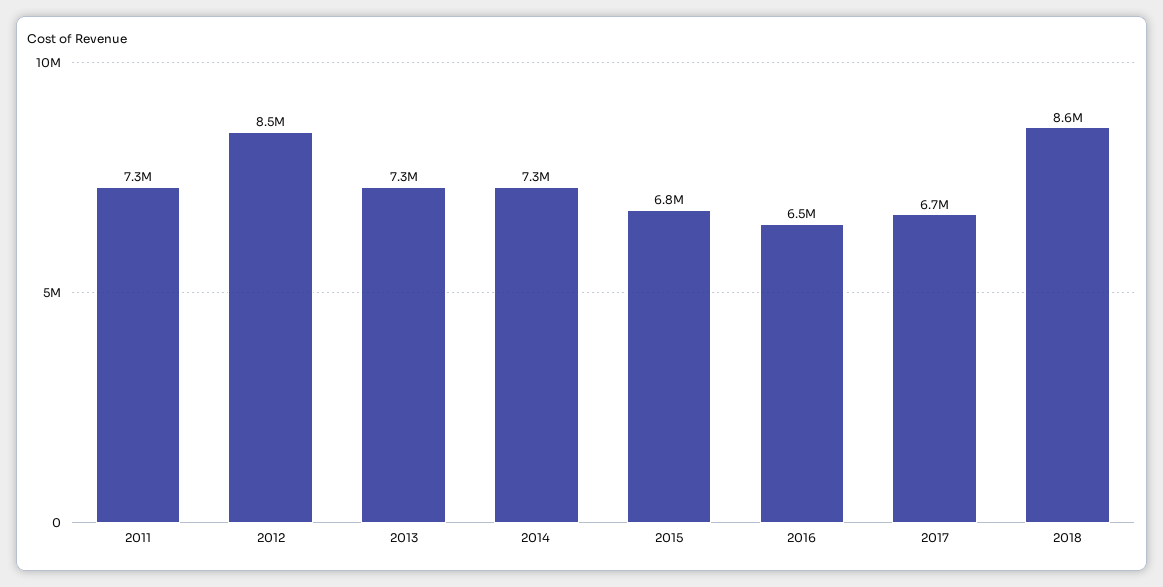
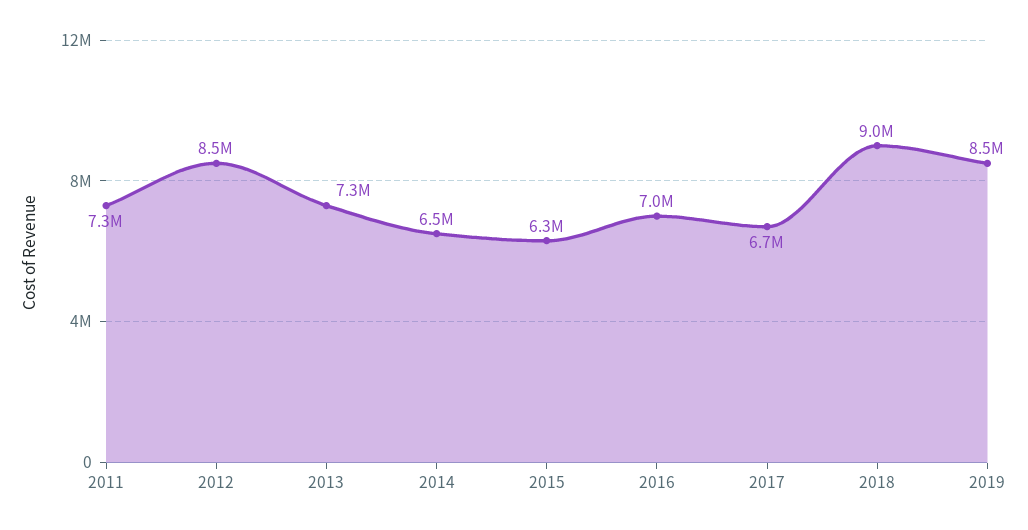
2014: 7300000 -> 6500000
2015: 6800000 -> 6300000
2016: 6500000 -> 7000000
2018: 8600000 -> 9000000
2019: none -> 8500000

